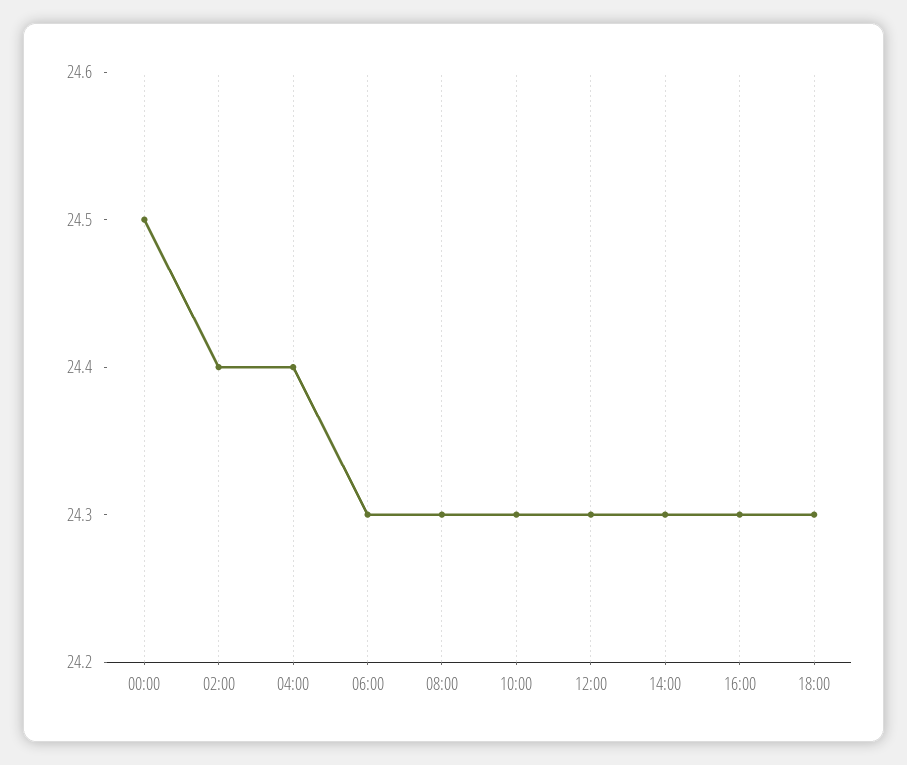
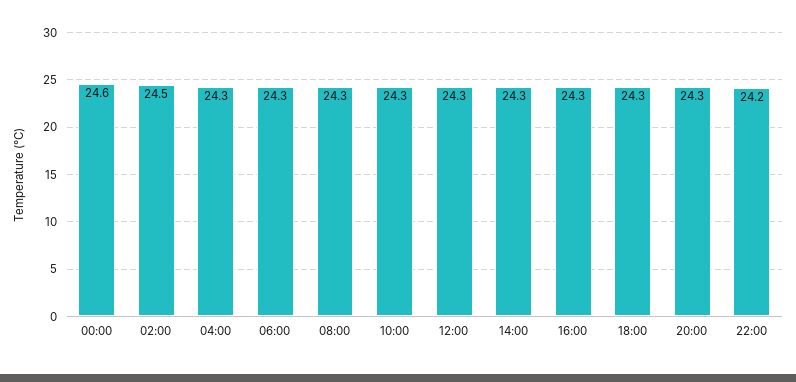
00:00: 24.5 -> 24.6
02:00: 24.4 -> 24.5
04:00: 24.4 -> 24.3
20:00: none -> 24.3
22:00: none -> 24.2

